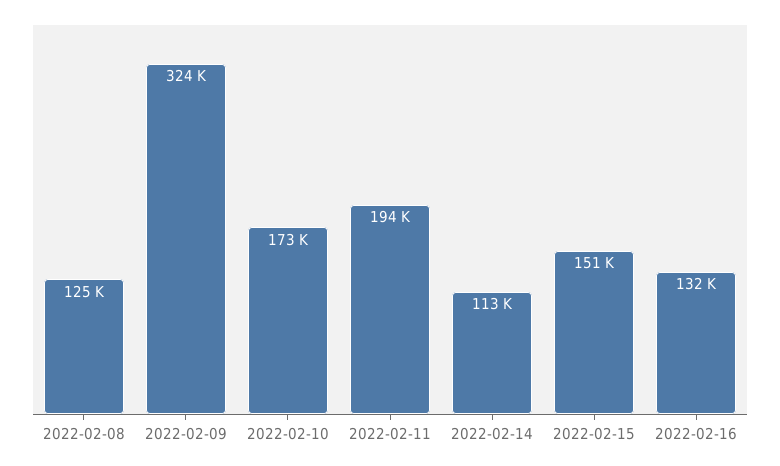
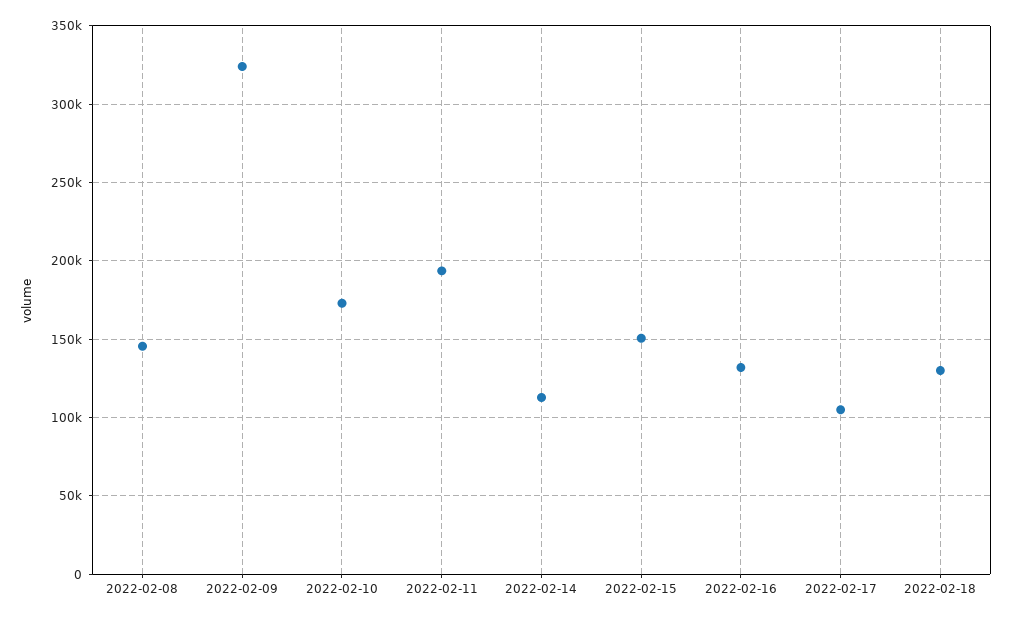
2022-02-08: 125000 -> 145000
2022-02-17: none -> 105000
2022-02-18: none -> 130000

